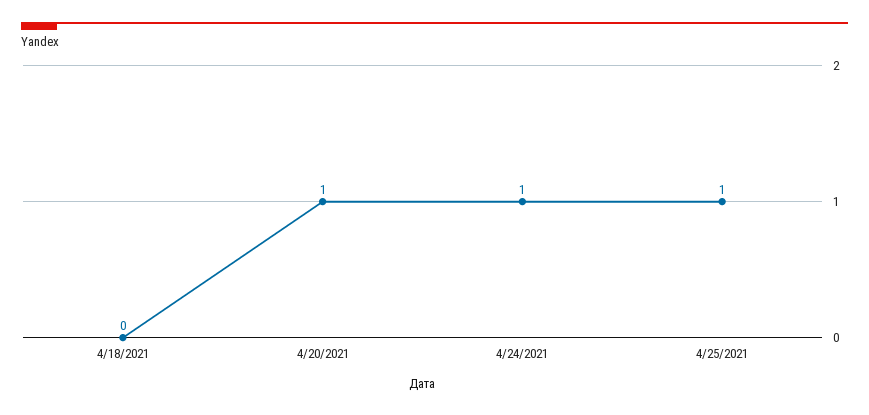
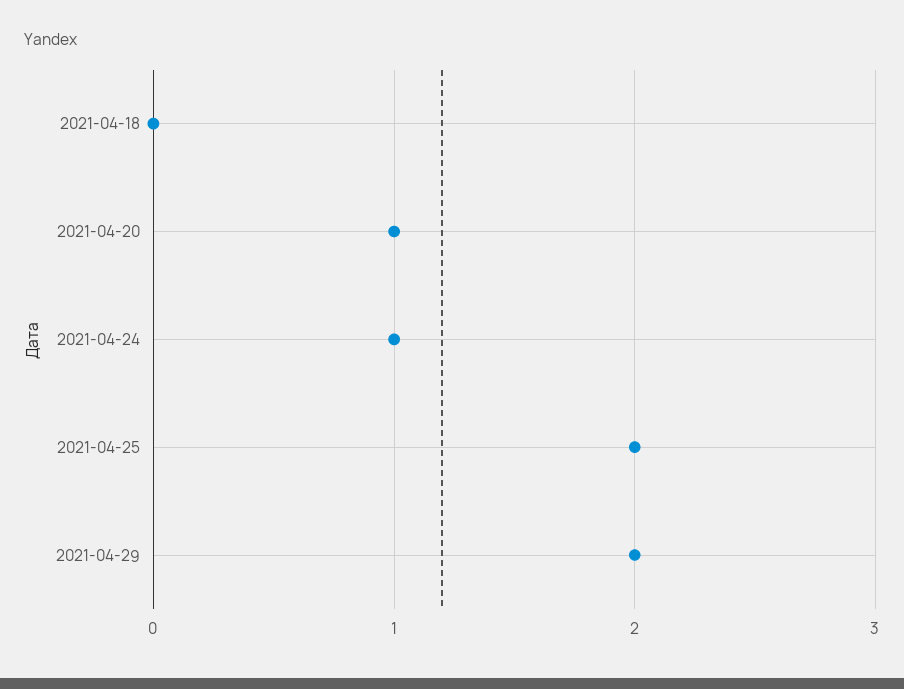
4/25/2021: 1 -> 2
2021-04-29: none -> 2

